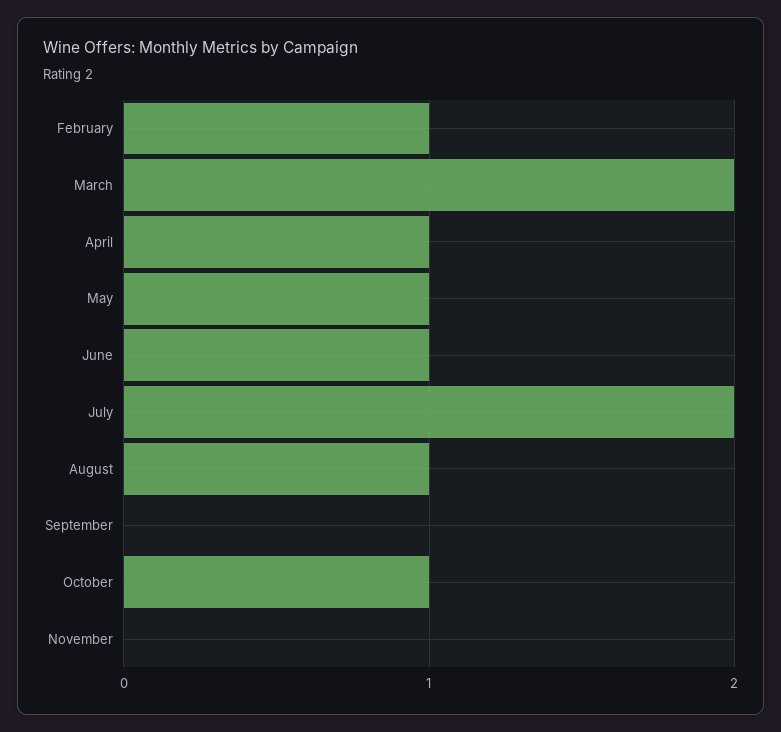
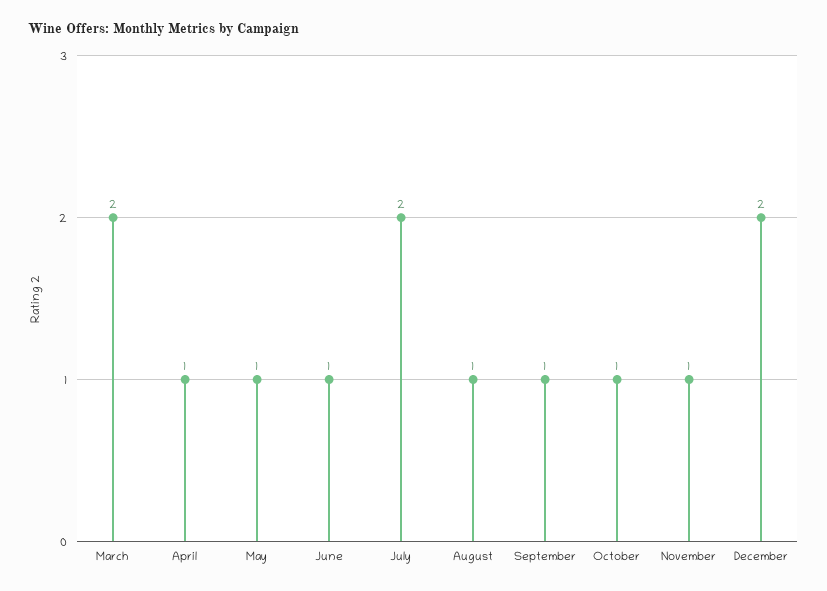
February: 1 -> none
September: 0 -> 1
November: 0 -> 1
December: none -> 2

